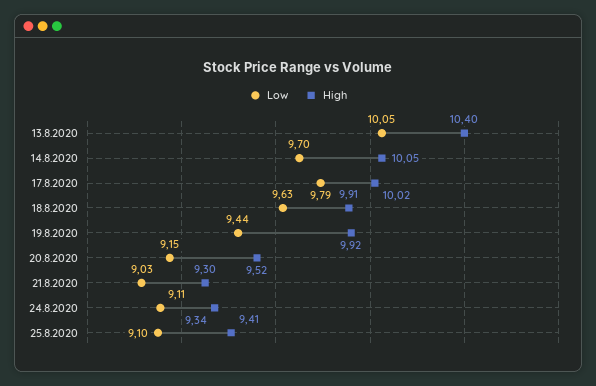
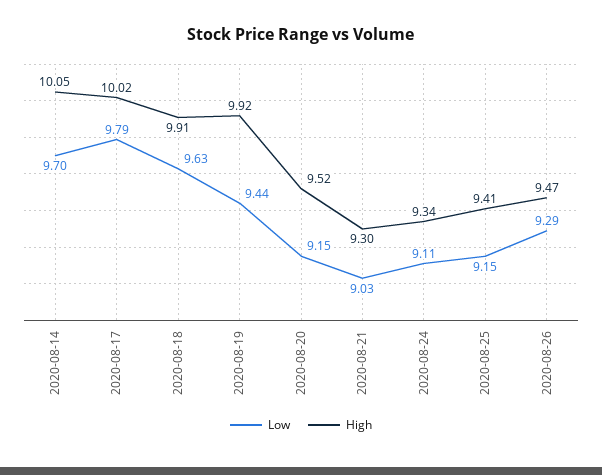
Low, 13.8.2020: 10.05 -> none
High, 13.8.2020: 10.4 -> none
Low, 25.8.2020: 9.1 -> 9.15
Low, 2020-08-26: none -> 9.29
High, 2020-08-26: none -> 9.47

